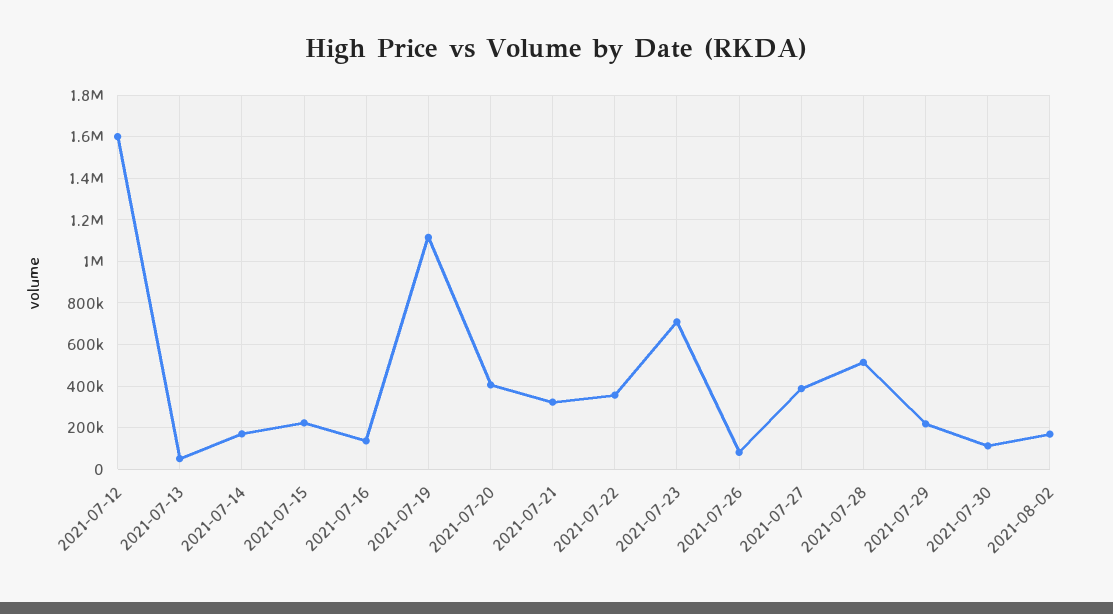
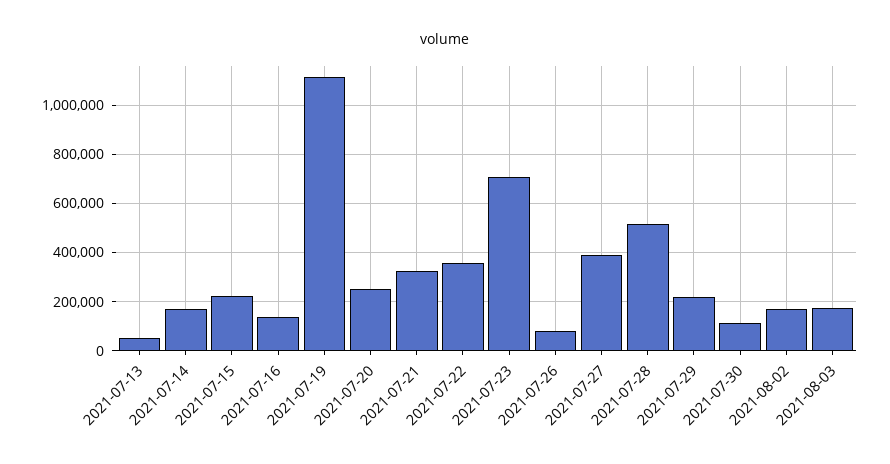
2021-07-12: 1600000 -> none
2021-07-20: 400000 -> 250000
2021-08-03: none -> 175000

